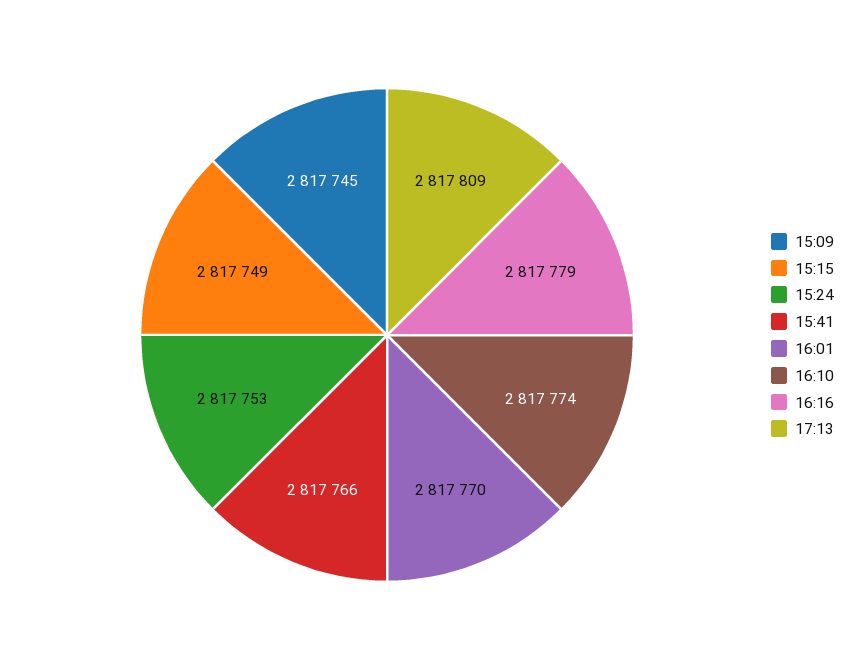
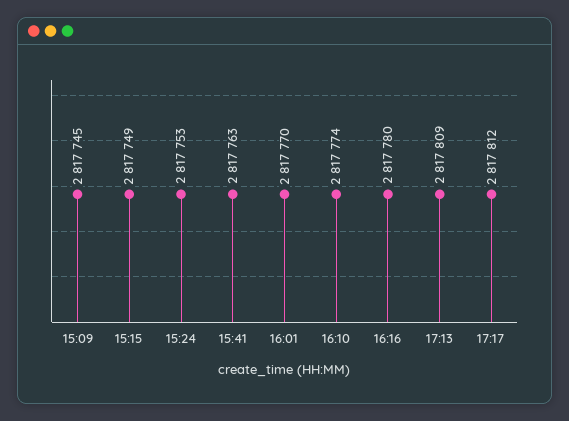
15:41: 2817766 -> 2817763
16:16: 2817779 -> 2817780
17:17: none -> 2817812

